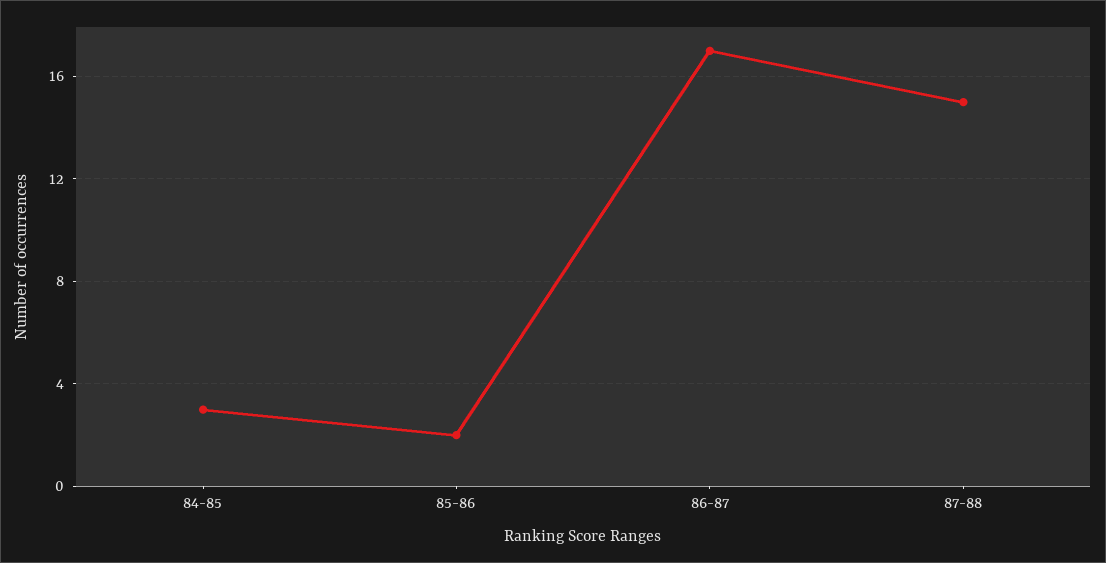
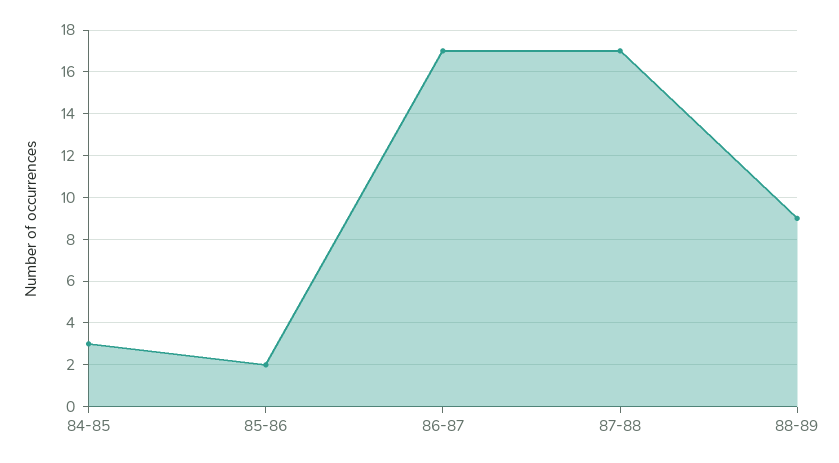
87-88: 15 -> 17
88-89: none -> 9

